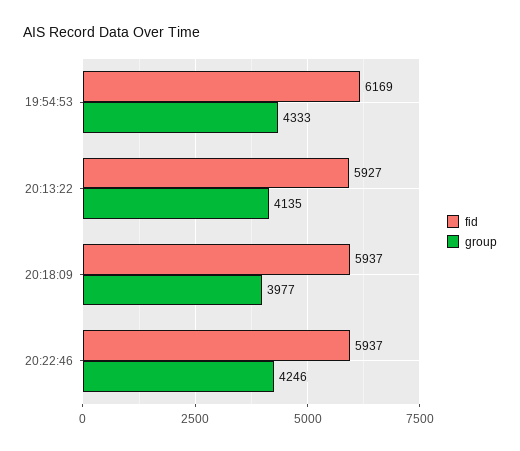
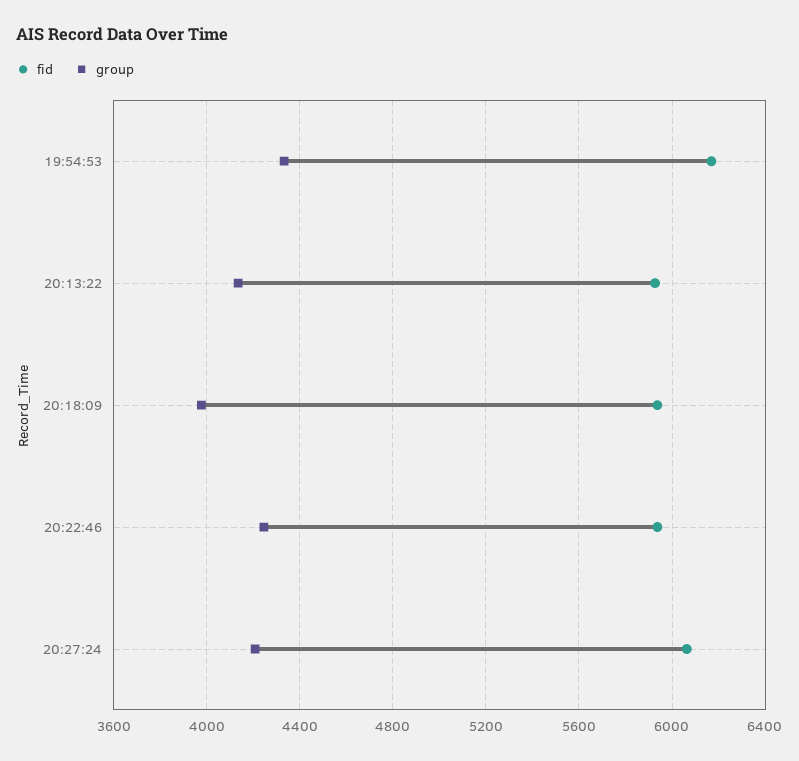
fid, 20:27:24: none -> 6050
group, 20:27:24: none -> 4200

